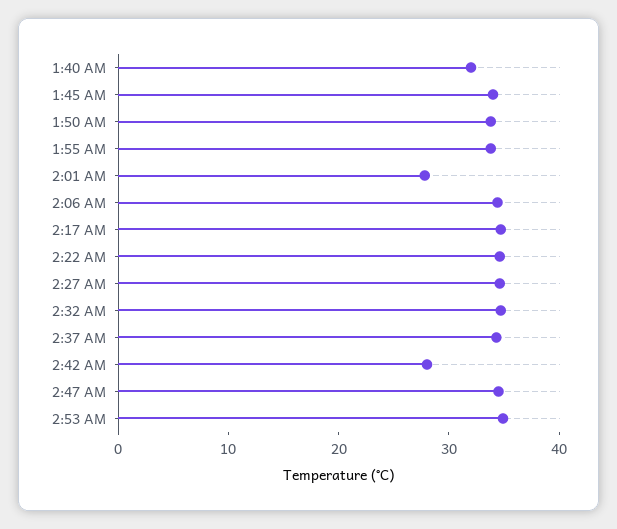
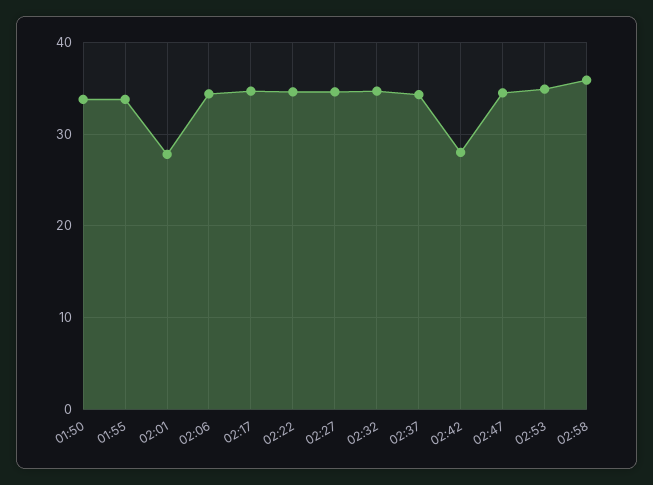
1:40 AM: 32 -> none
1:45 AM: 34 -> none
02:58: none -> 36

